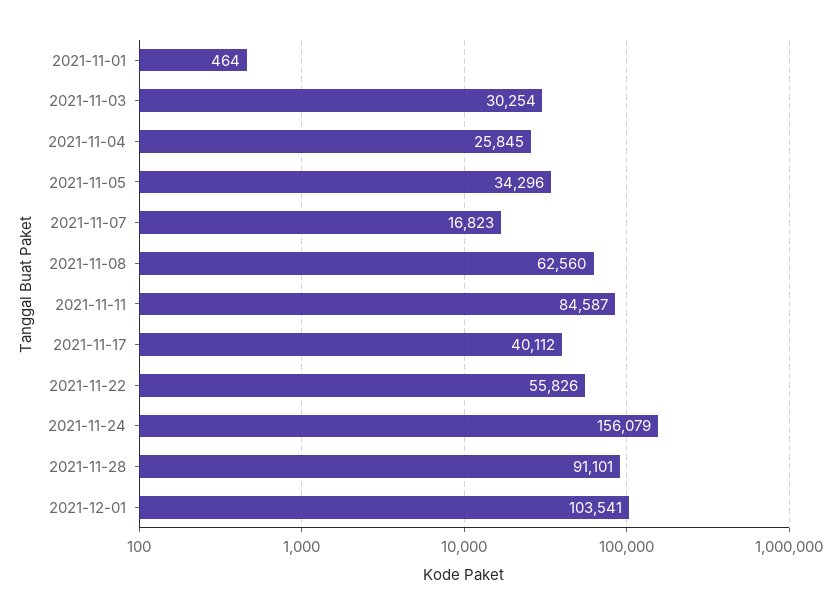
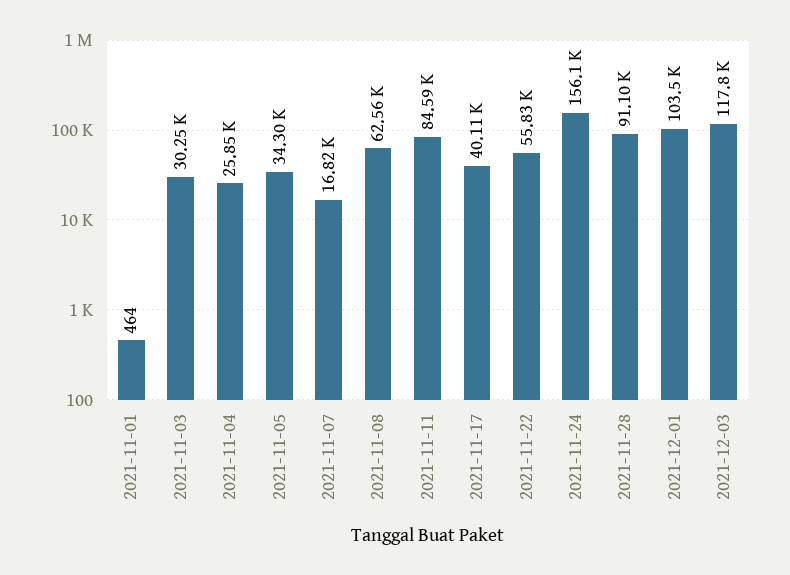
2021-12-03: none -> 117800

